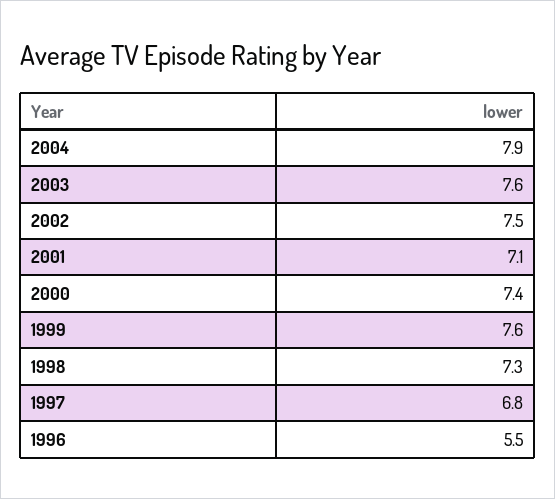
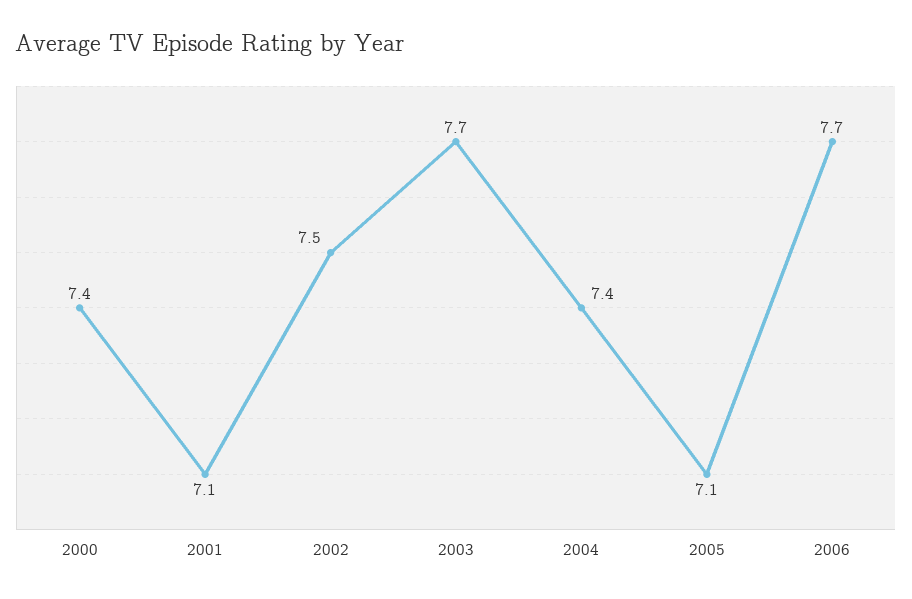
2004: 7.9 -> 7.4
2003: 7.6 -> 7.7
1999: 7.6 -> none
1998: 7.3 -> none
1997: 6.8 -> none
1996: 5.5 -> none
2005: none -> 7.1
2006: none -> 7.7

